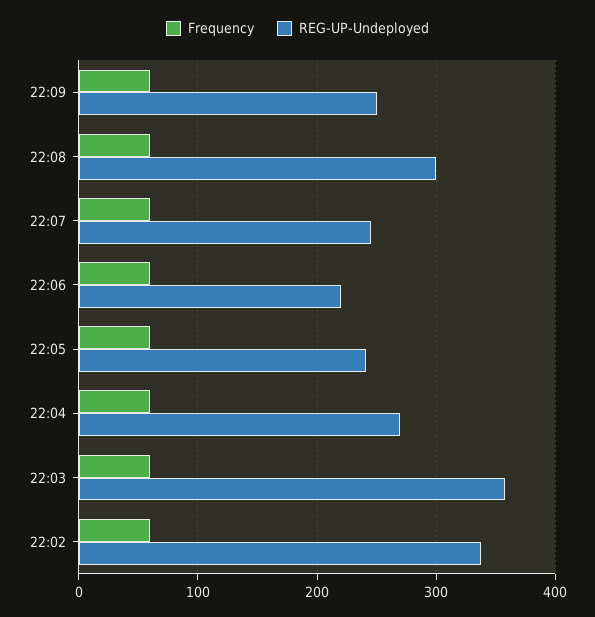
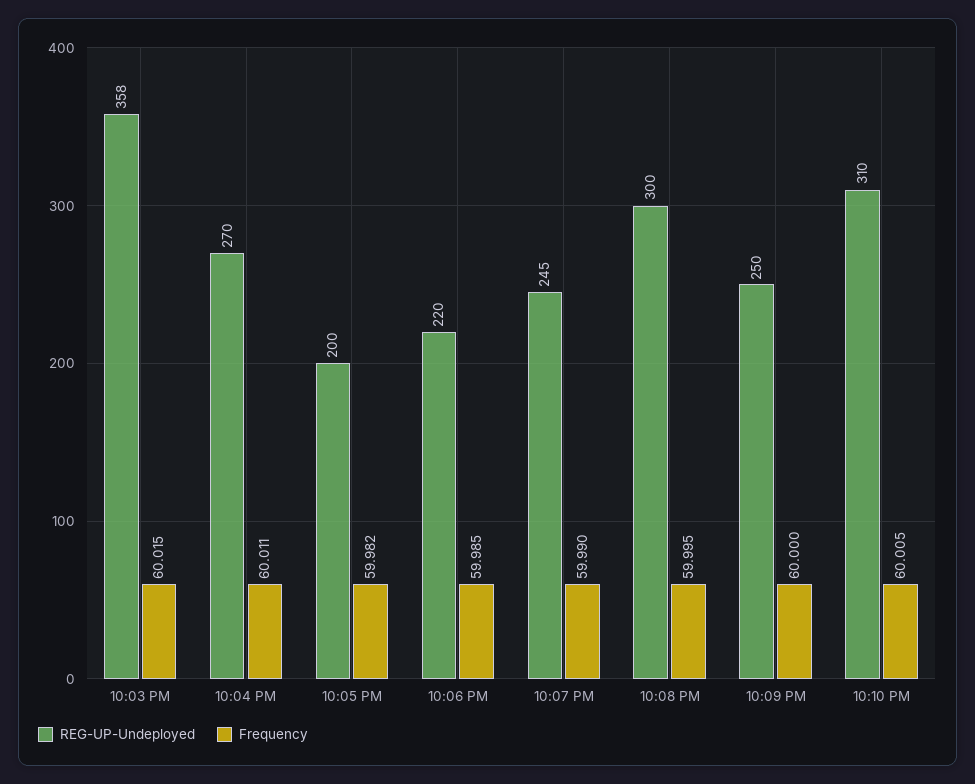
REG-UP-Undeployed, 22:05: 240 -> 200
Frequency, 22:02: 60 -> none
REG-UP-Undeployed, 22:02: 340 -> none
REG-UP-Undeployed, 10:10 PM: none -> 310
Frequency, 10:10 PM: none -> 60.005

